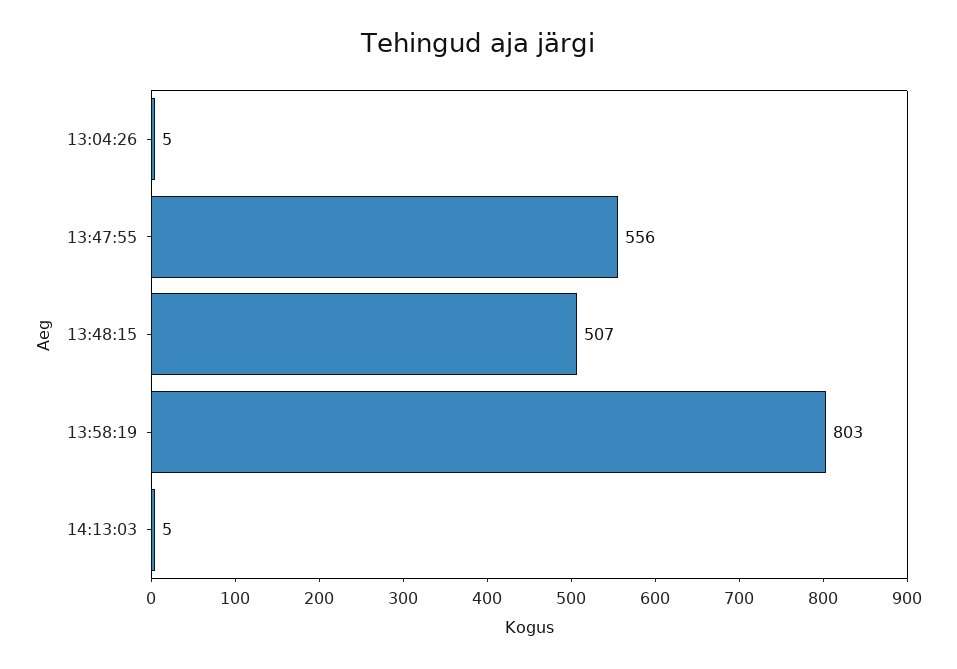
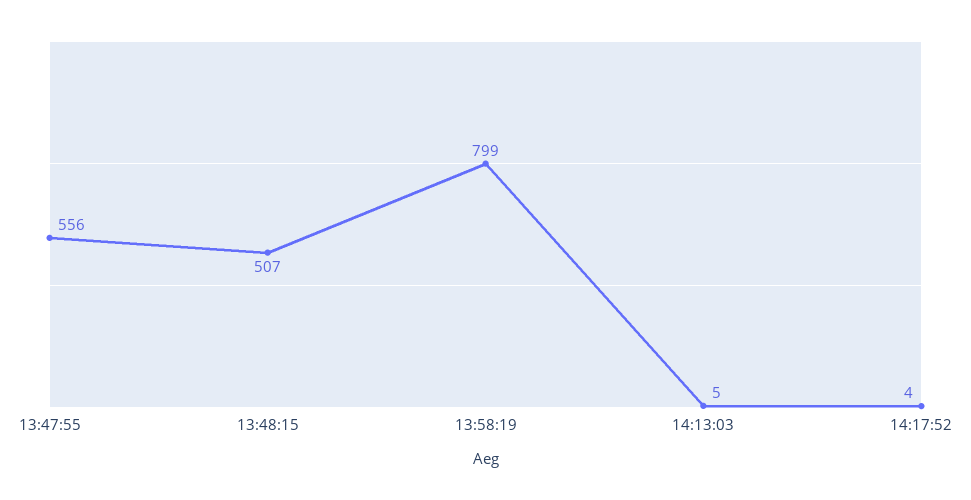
13:04:26: 5 -> none
13:58:19: 803 -> 799
14:17:52: none -> 4

